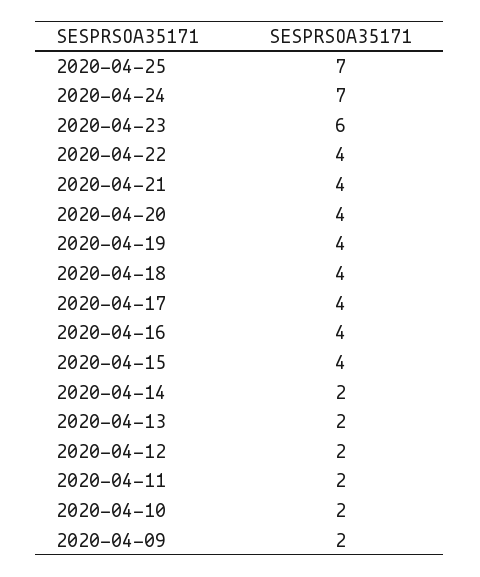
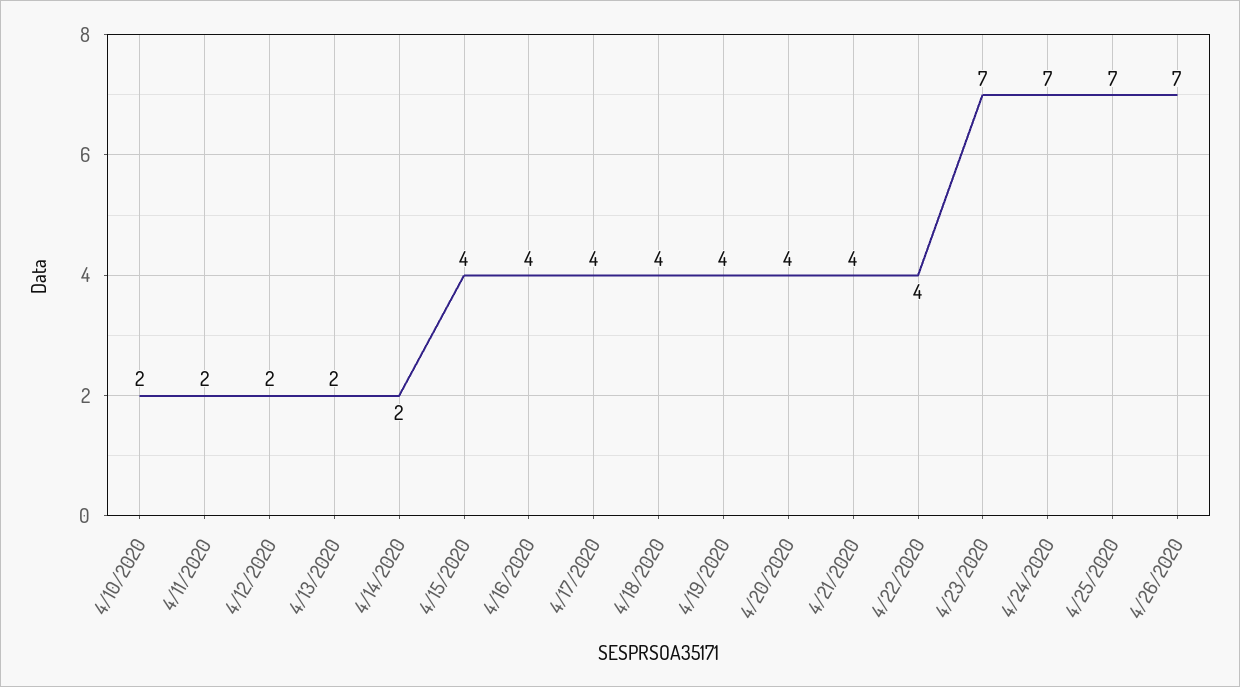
2020-04-23: 6 -> 7
2020-04-09: 2 -> none
4/26/2020: none -> 7

